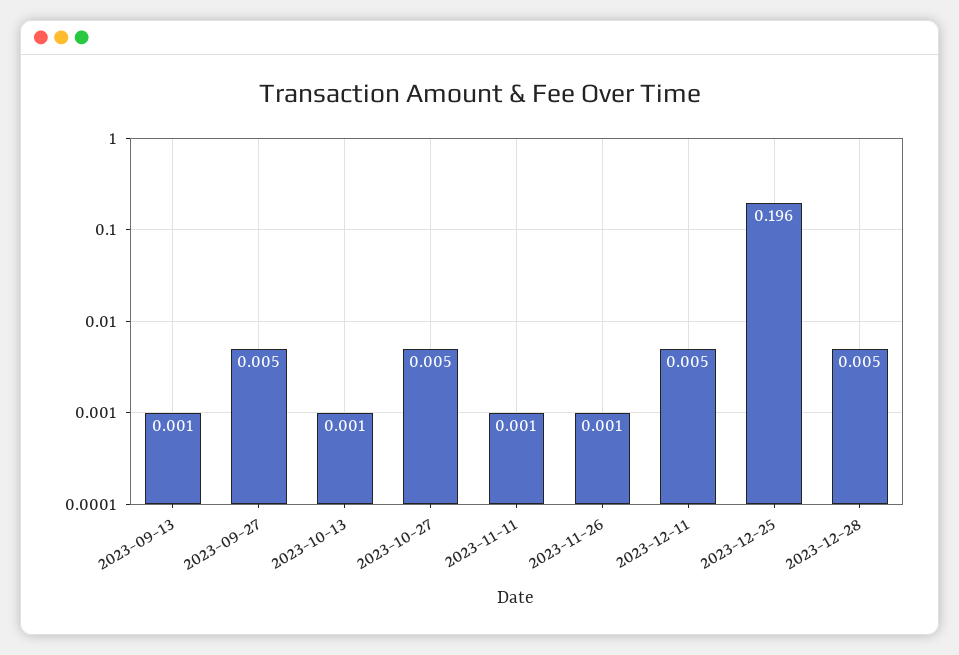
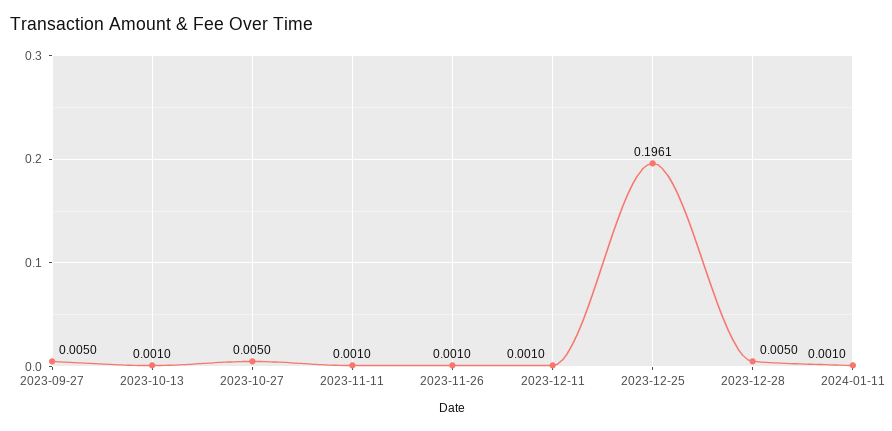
2023-09-13: 0.001 -> none
2023-12-11: 0.005 -> 0.001
2024-01-11: none -> 0.001

